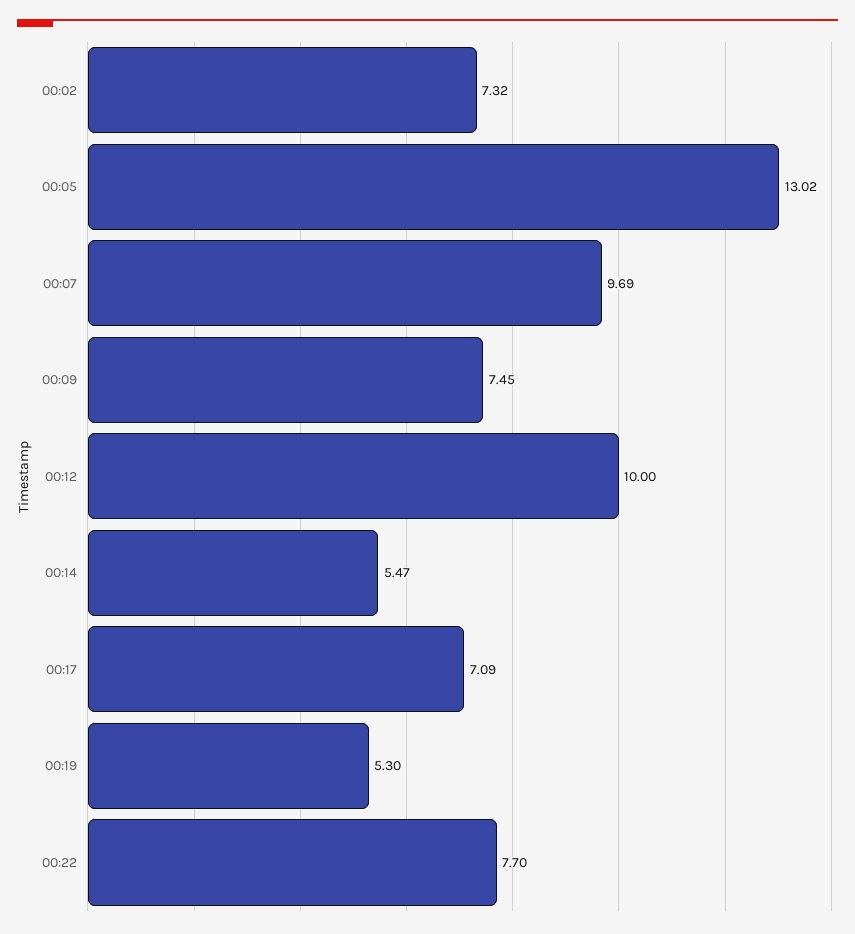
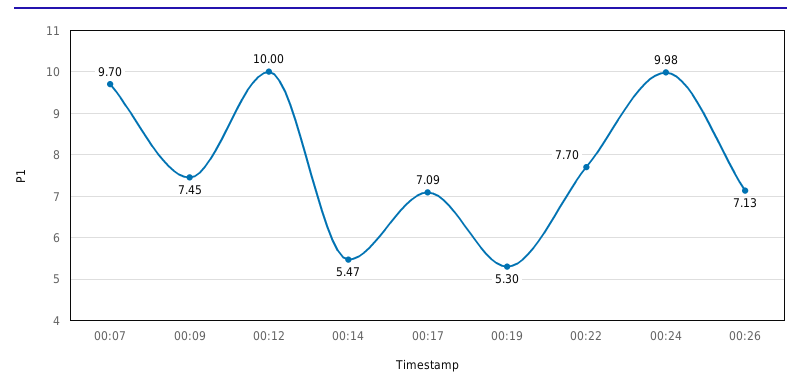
00:02: 7.32 -> none
00:05: 13.02 -> none
00:07: 9.69 -> 9.7
00:24: none -> 9.98
00:26: none -> 7.13

